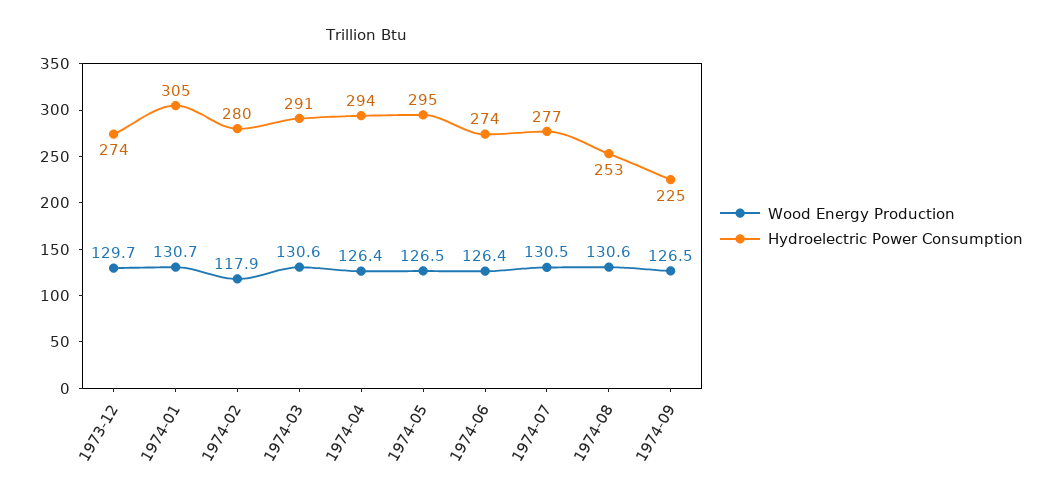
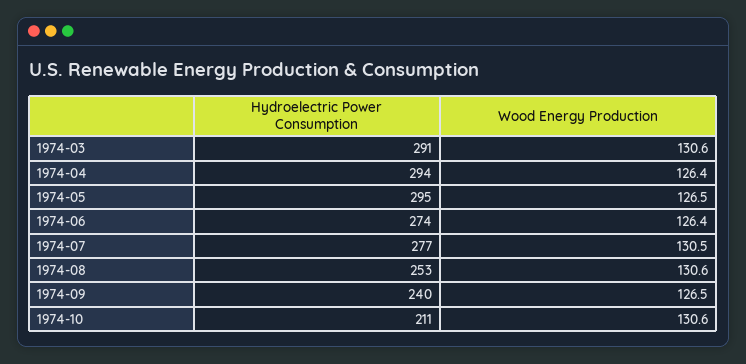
Wood Energy Production, 1973-12: 129.7 -> none
Hydroelectric Power Consumption, 1973-12: 274 -> none
Wood Energy Production, 1974-01: 130.7 -> none
Hydroelectric Power Consumption, 1974-01: 305 -> none
Wood Energy Production, 1974-02: 117.9 -> none
Hydroelectric Power Consumption, 1974-02: 280 -> none
Hydroelectric Power Consumption, 1974-09: 225 -> 240
Hydroelectric Power Consumption, 1974-10: none -> 211
Wood Energy Production, 1974-10: none -> 130.6

